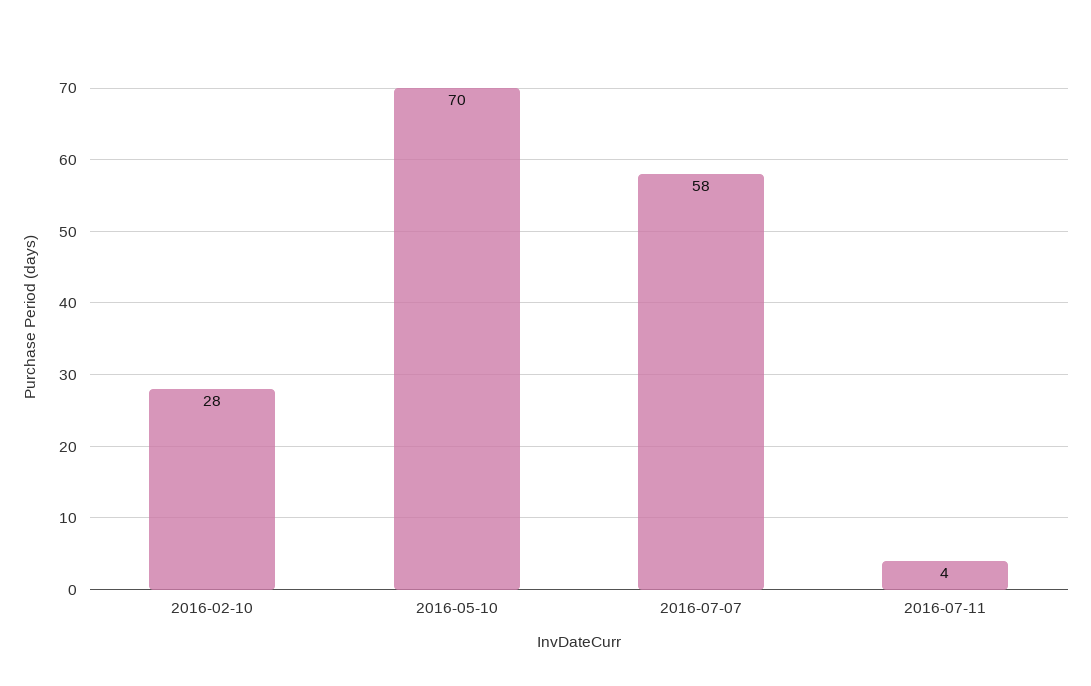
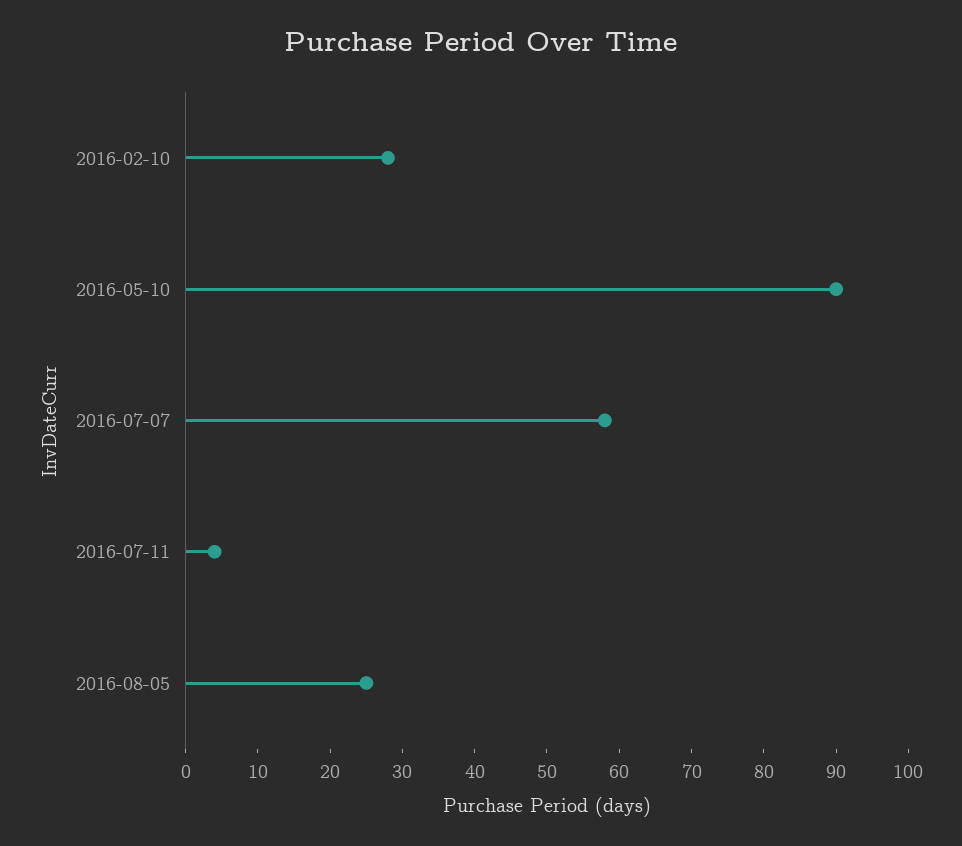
2016-05-10: 70 -> 90
2016-08-05: none -> 25

